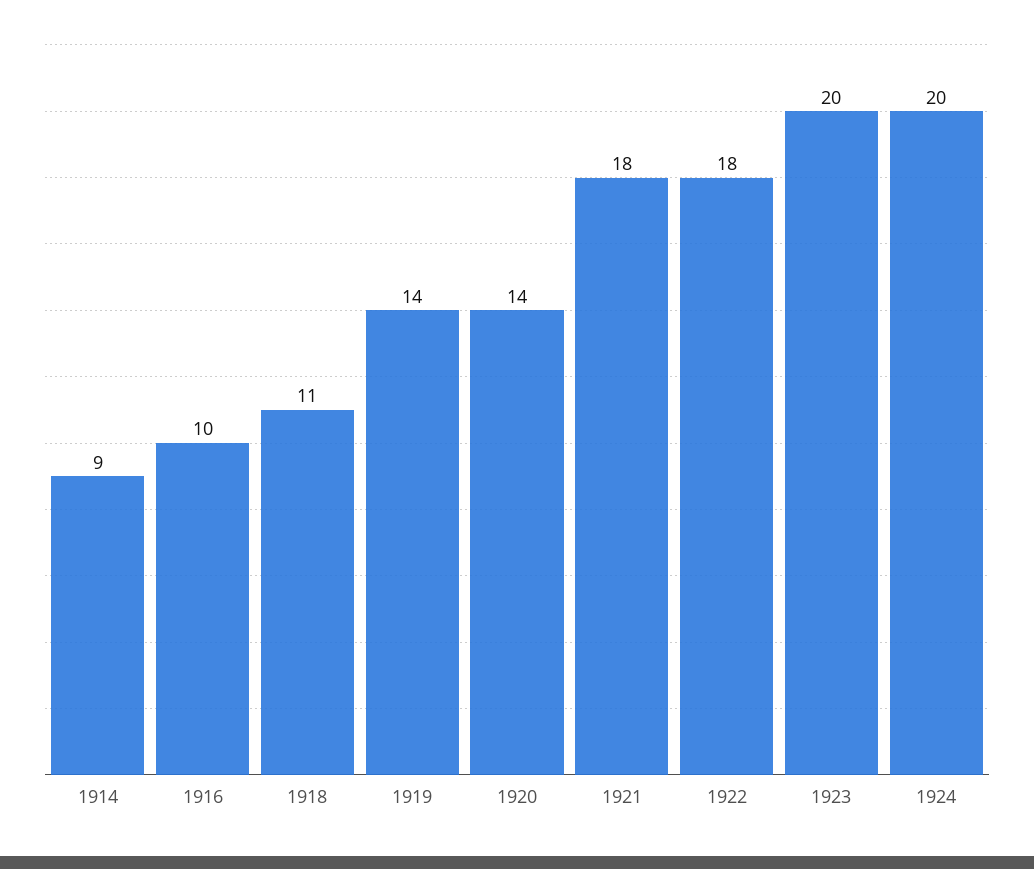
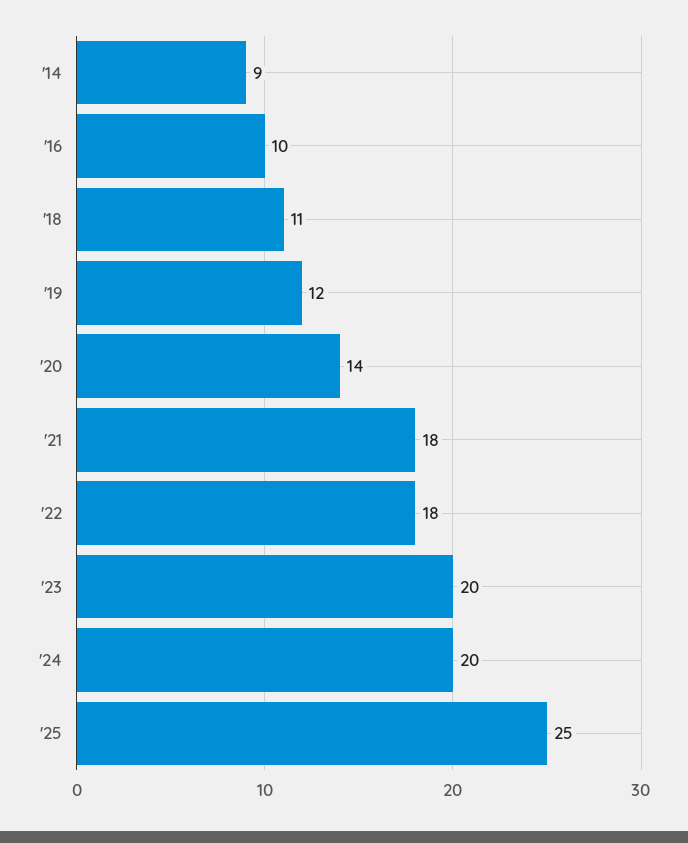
1919: 14 -> 12
'25: none -> 25

